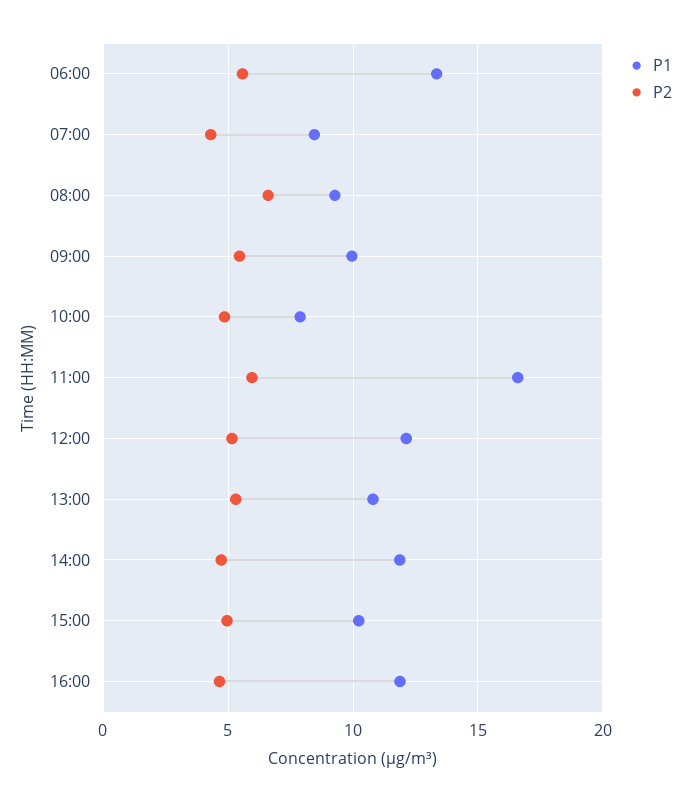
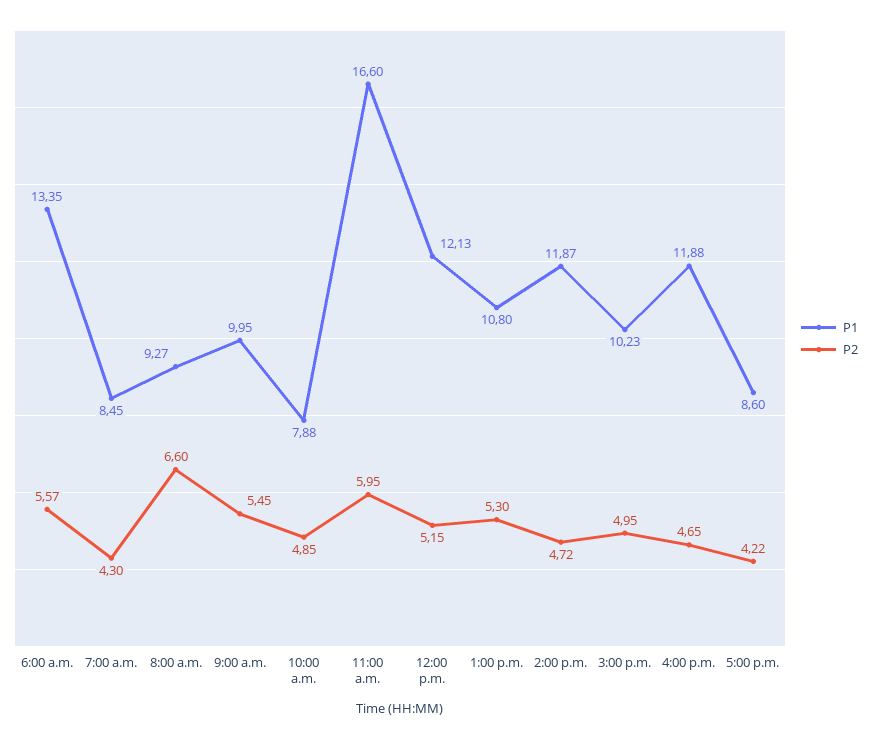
P1, 5:00 p.m.: none -> 8.6
P2, 5:00 p.m.: none -> 4.22

